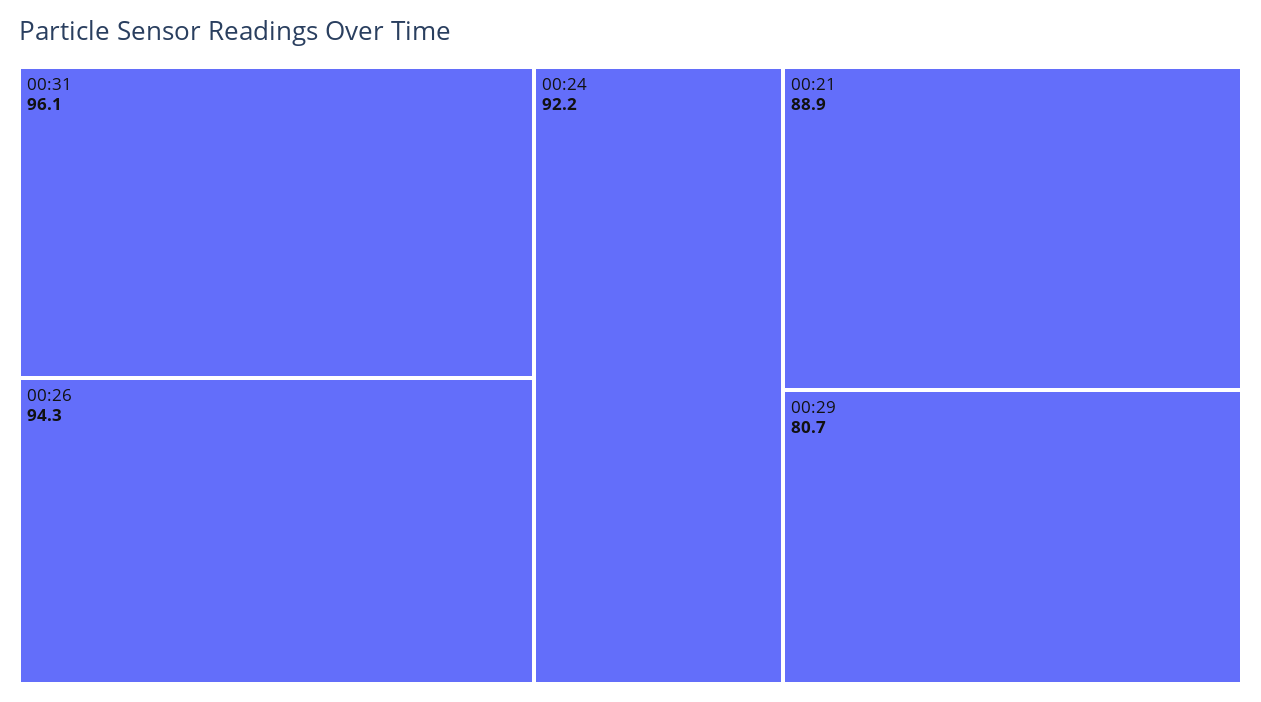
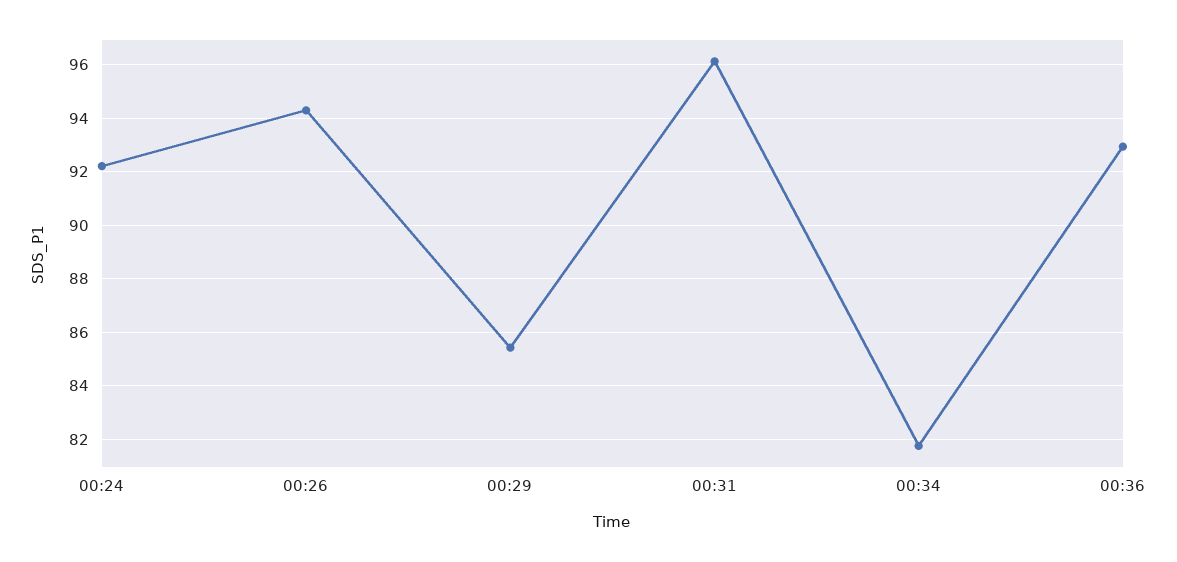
00:21: 88.9 -> none
00:29: 80.7 -> 85.5
00:34: none -> 81.75
00:36: none -> 93

